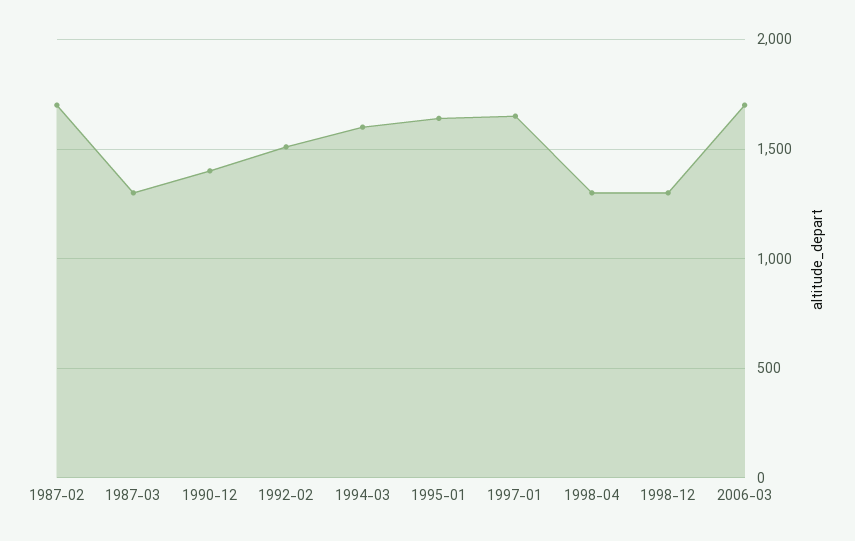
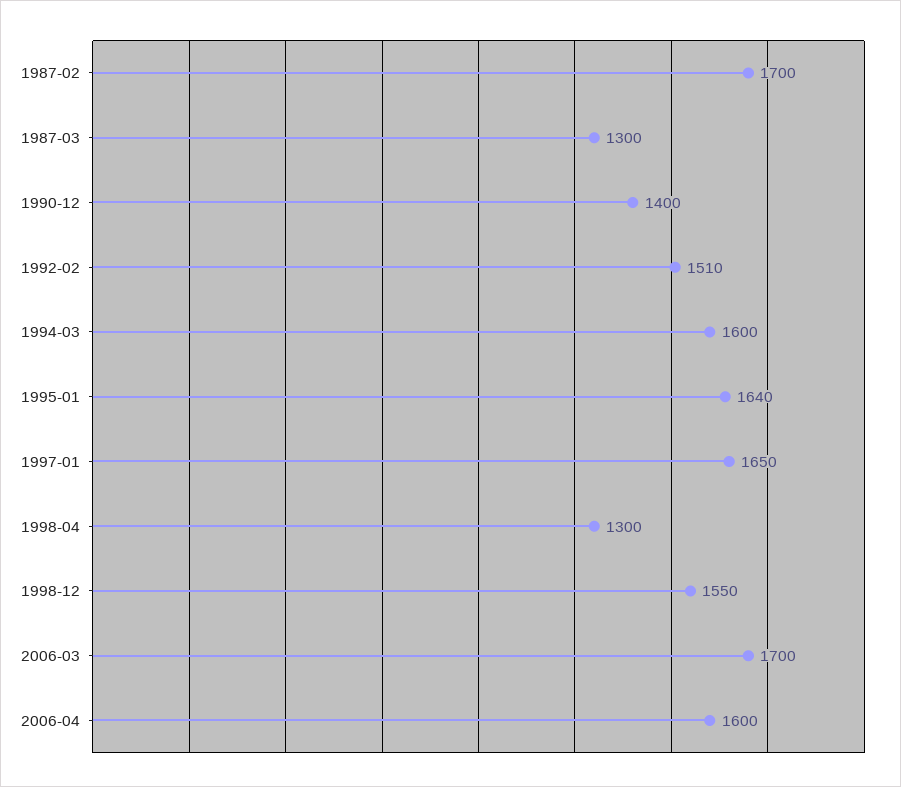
1998-12: 1300 -> 1550
2006-04: none -> 1600

